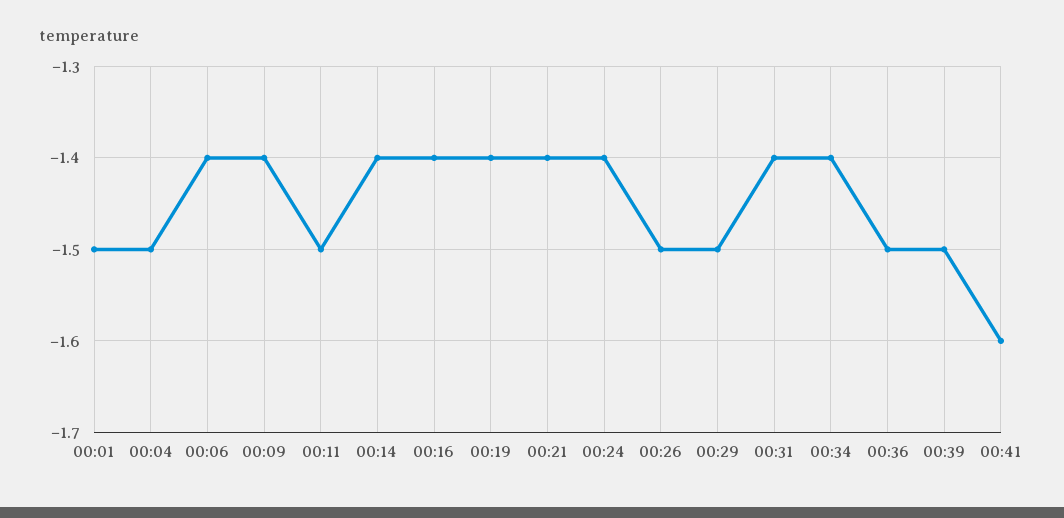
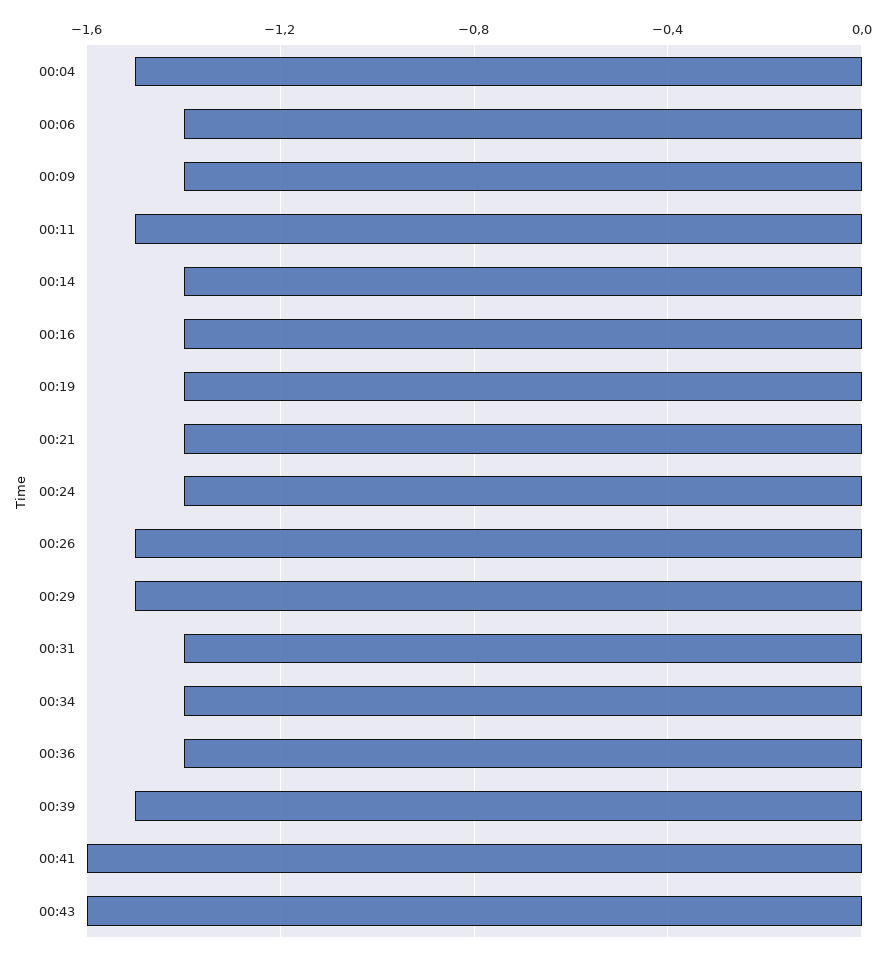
00:01: -1.5 -> none
00:36: -1.5 -> -1.4
00:43: none -> -1.6

